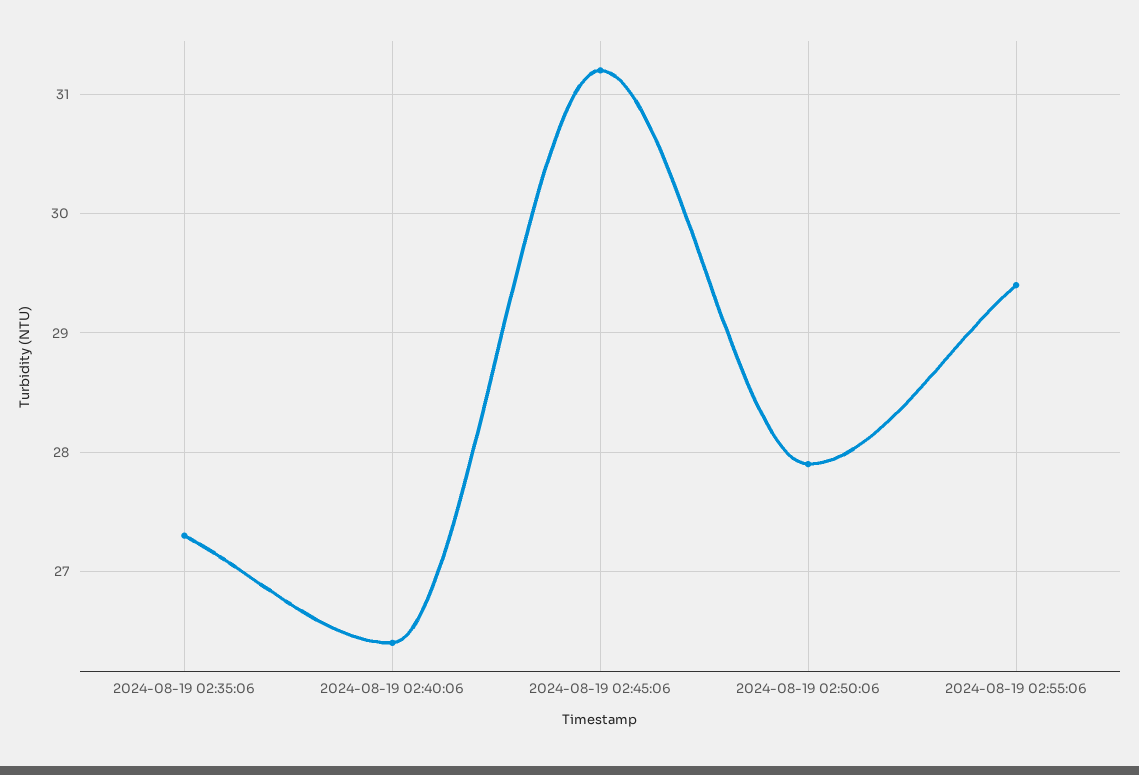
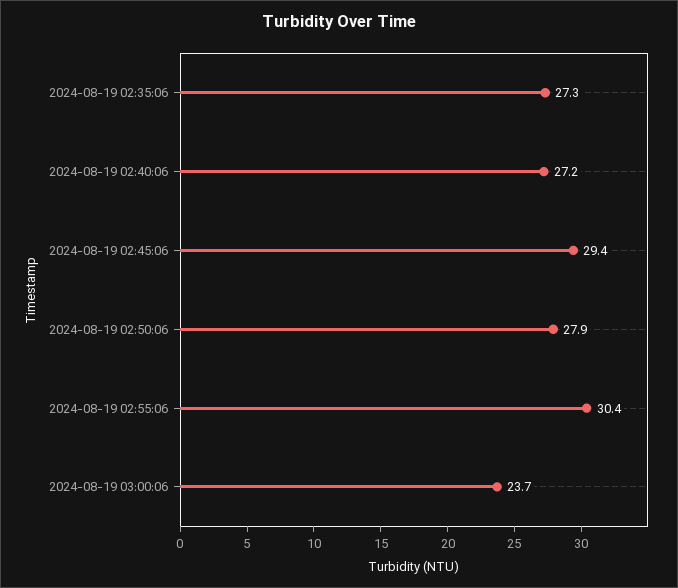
2024-08-19 02:40:06: 26.4 -> 27.2
2024-08-19 02:45:06: 31.2 -> 29.4
2024-08-19 02:55:06: 29.4 -> 30.4
2024-08-19 03:00:06: none -> 23.7

